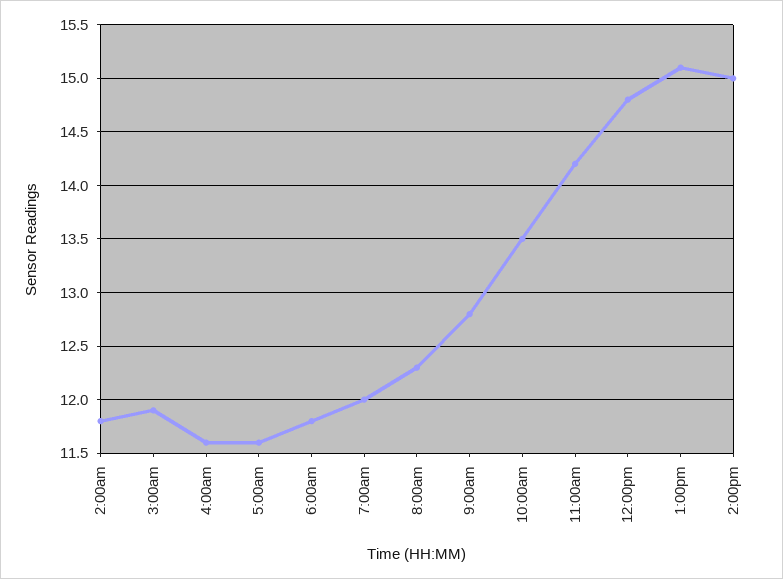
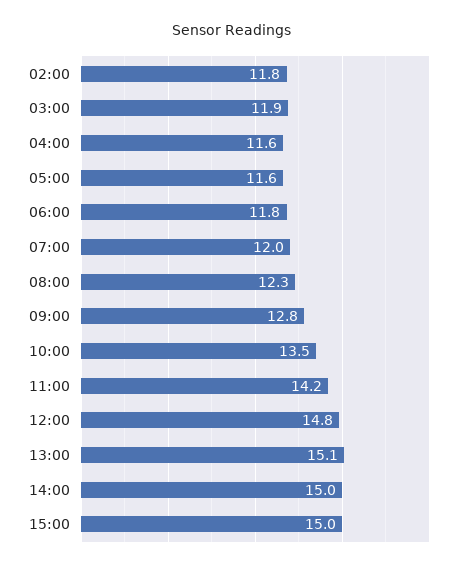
15:00: none -> 15

